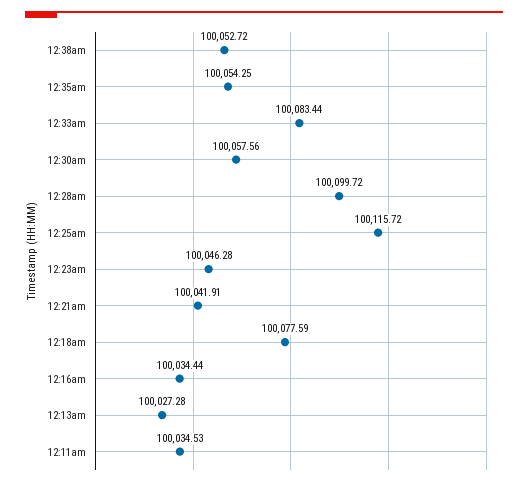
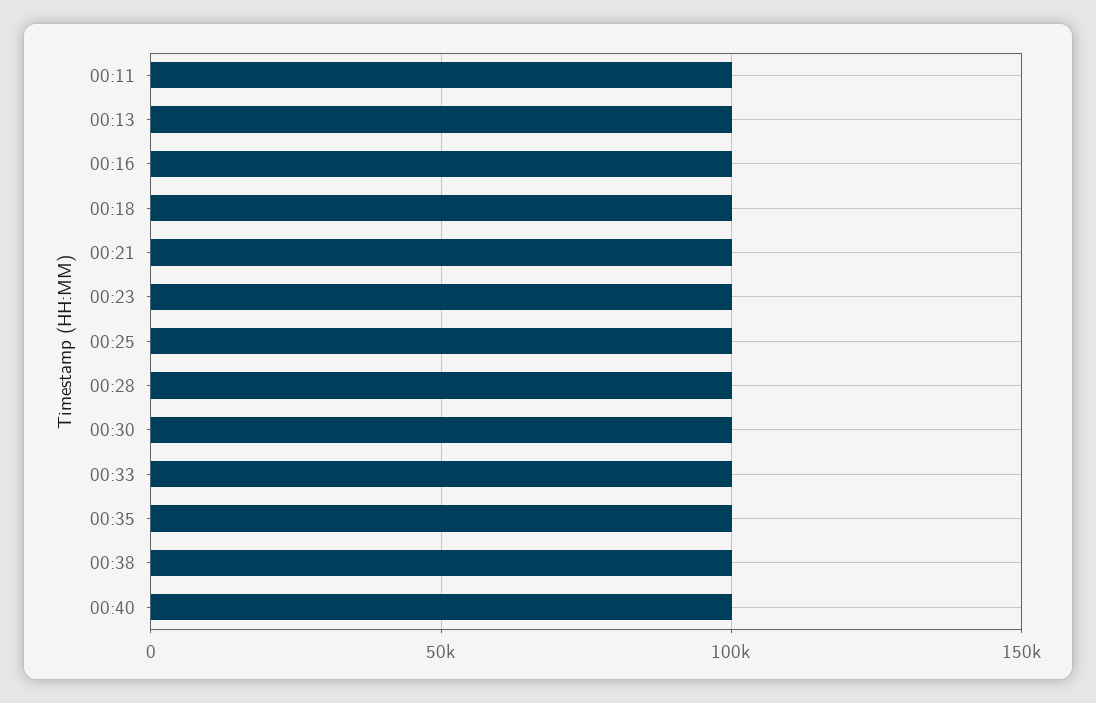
00:40: none -> 100000

